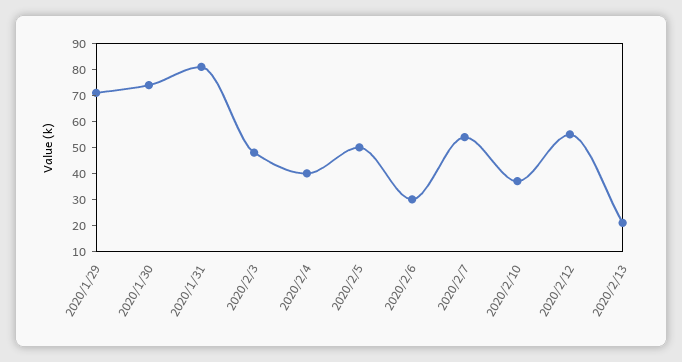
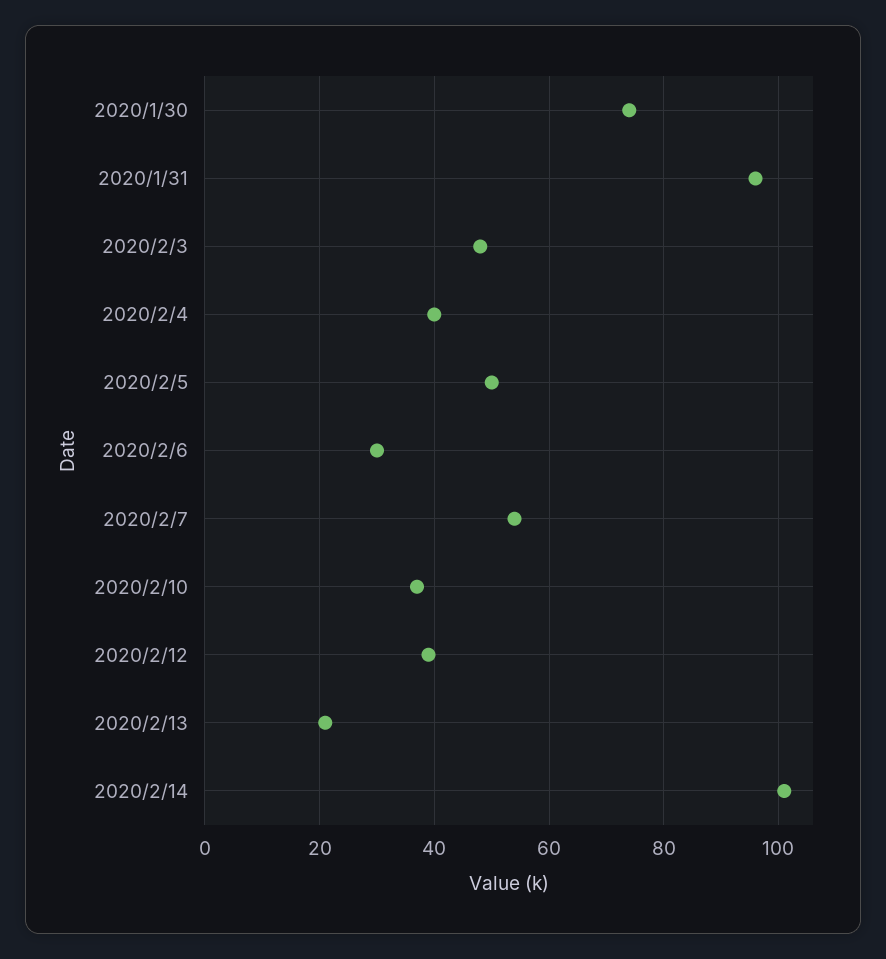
2020/1/29: 70 -> none
2020/1/31: 80 -> 95
2020/2/12: 55 -> 40
2020/2/14: none -> 100

